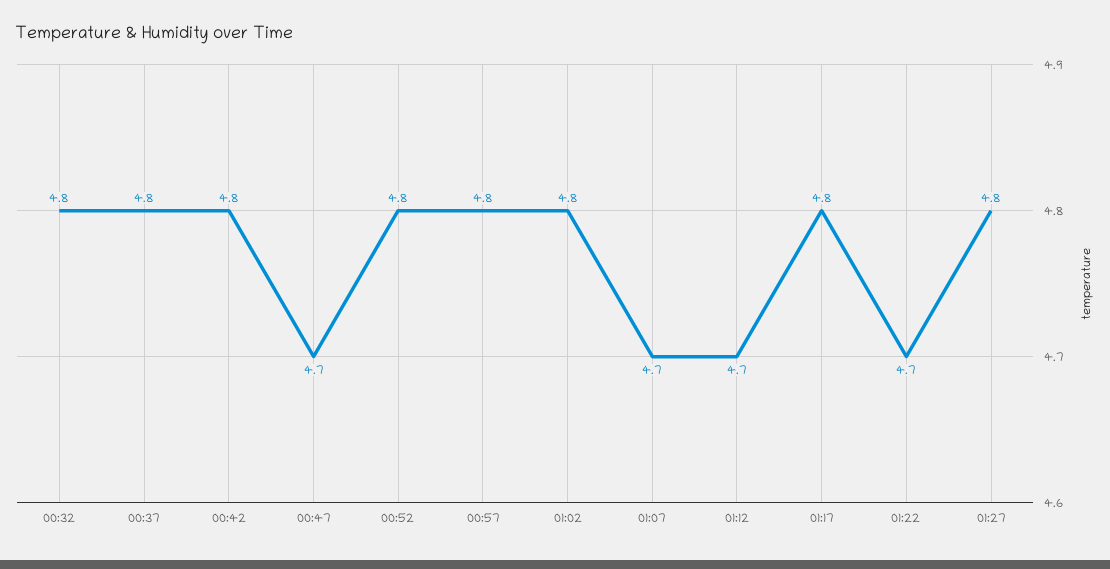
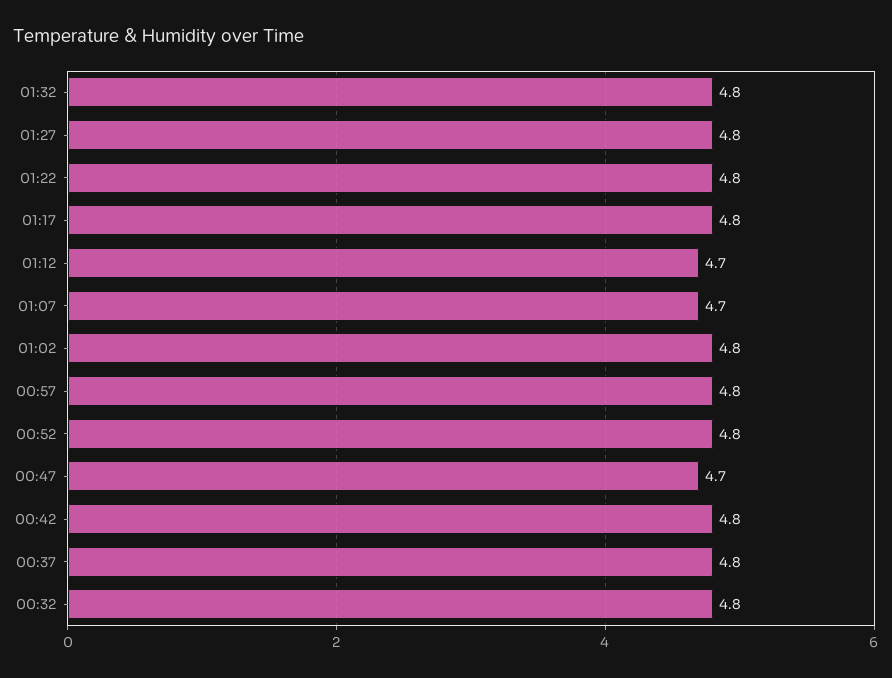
01:22: 4.7 -> 4.8
01:32: none -> 4.8

